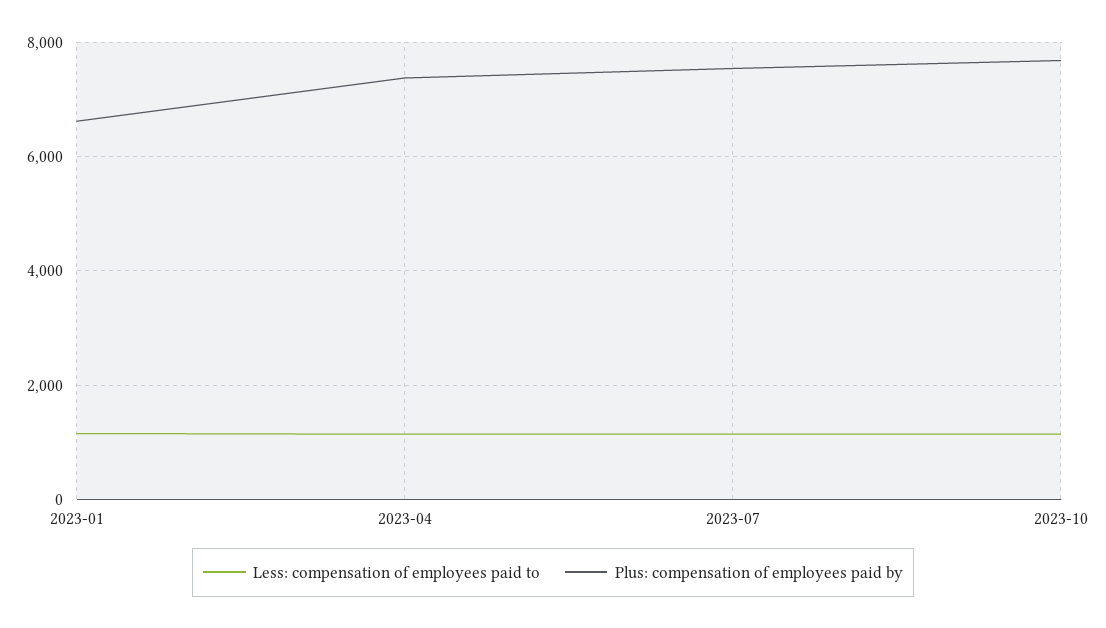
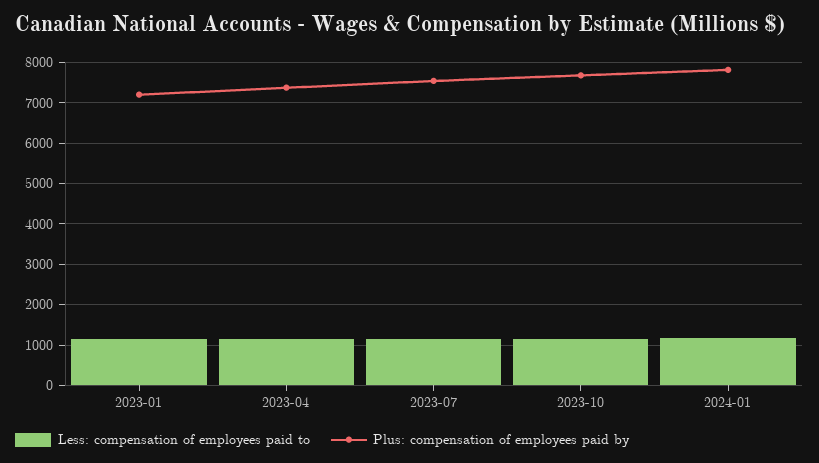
Plus: compensation of employees paid by, 2023-01: 6600 -> 7200
Less: compensation of employees paid to, 2024-01: none -> 1200
Plus: compensation of employees paid by, 2024-01: none -> 7800

